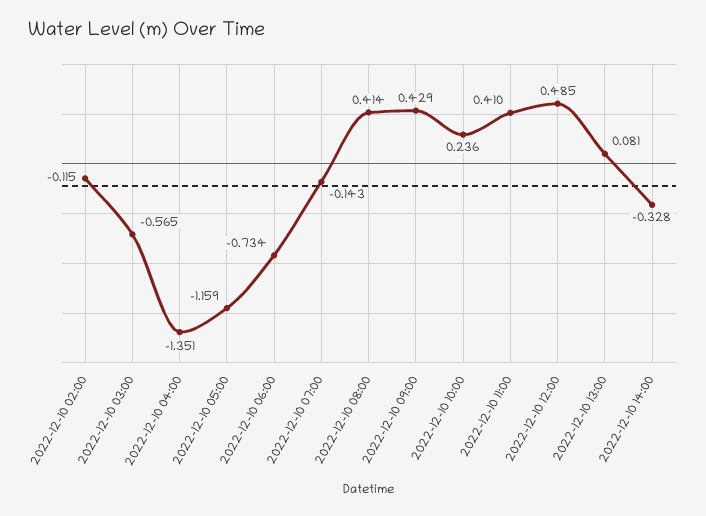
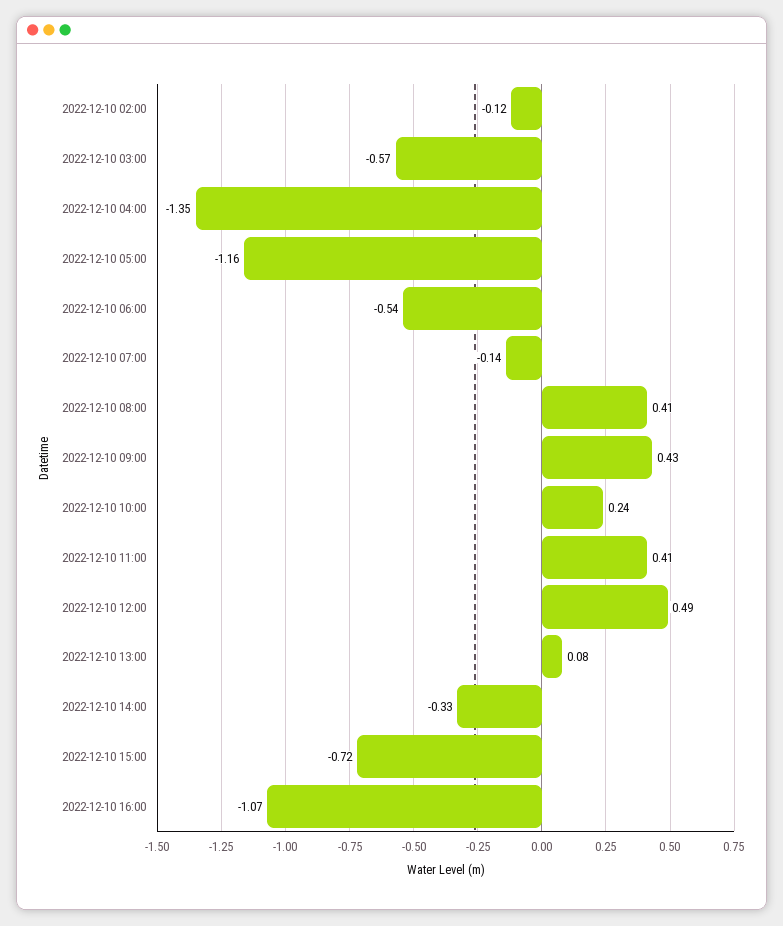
2022-12-10 06:00: -0.734 -> -0.54
2022-12-10 15:00: none -> -0.72
2022-12-10 16:00: none -> -1.07

